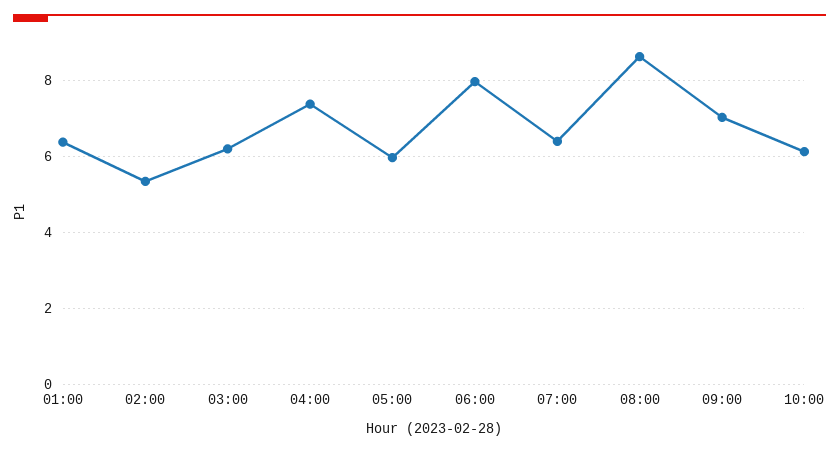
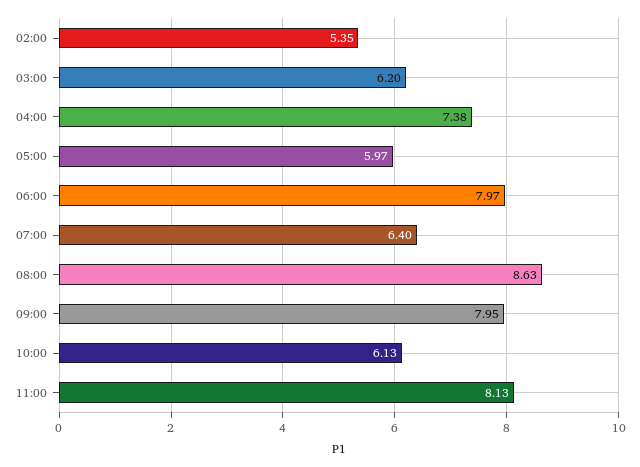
01:00: 6.4 -> none
09:00: 7 -> 7.95
11:00: none -> 8.13

